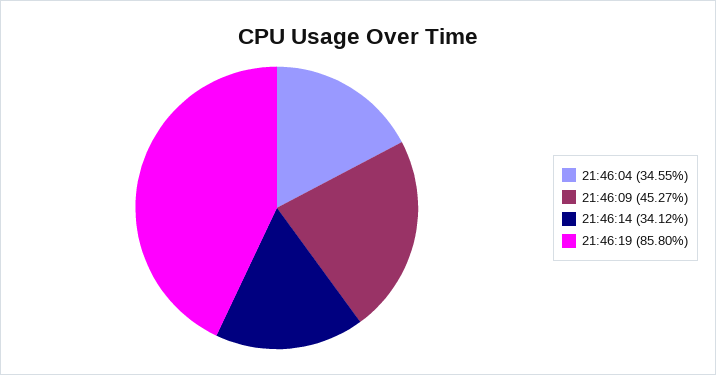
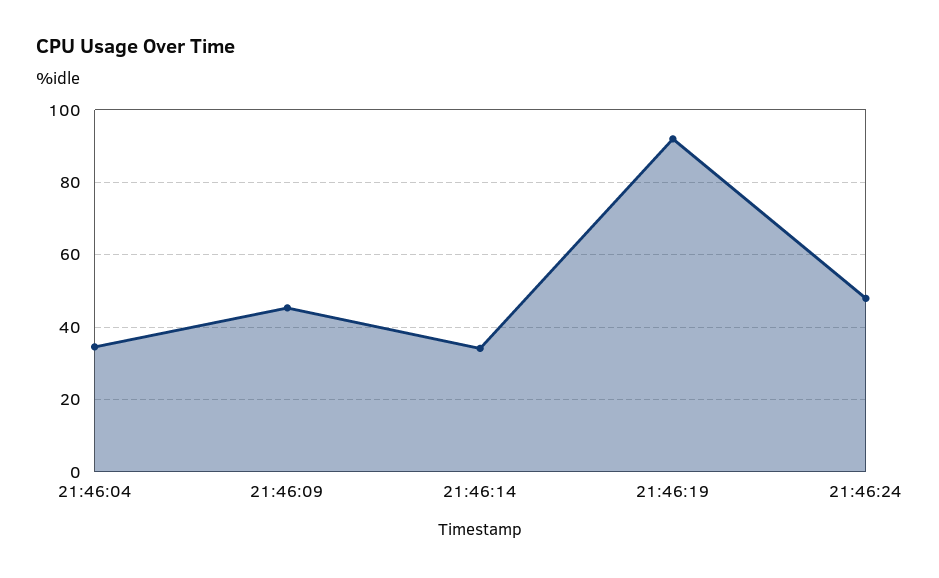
21:46:19: 85.8 -> 92
21:46:24: none -> 48

